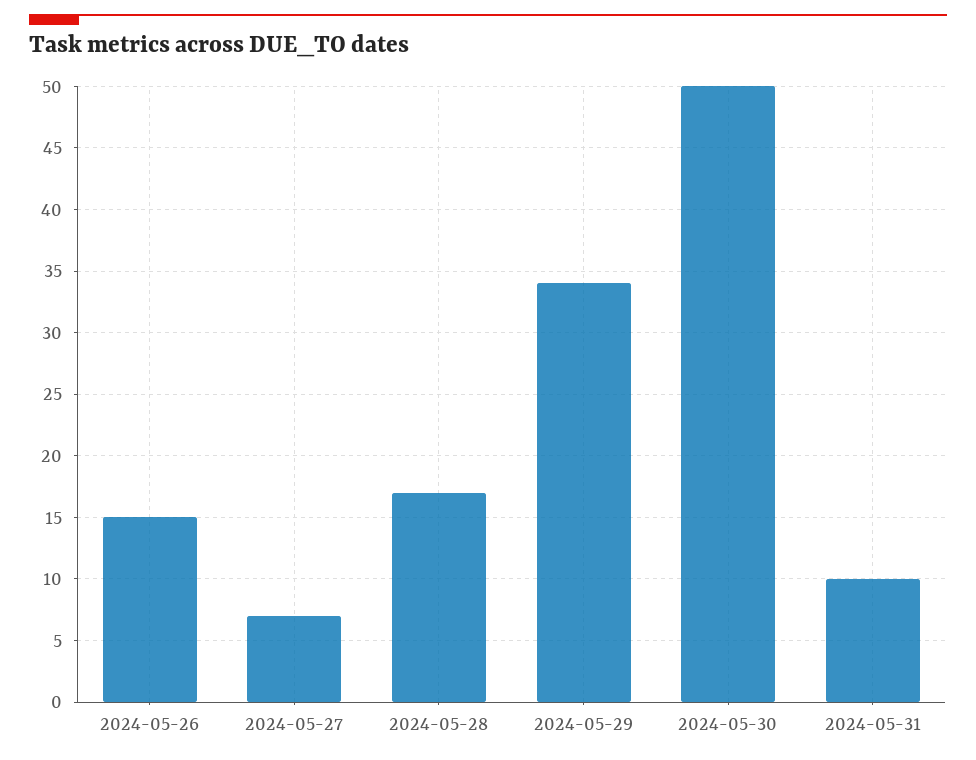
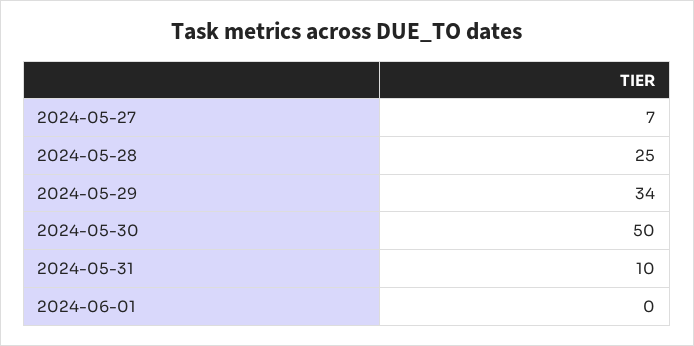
2024-05-26: 15 -> none
2024-05-28: 17 -> 25
2024-06-01: none -> 0

